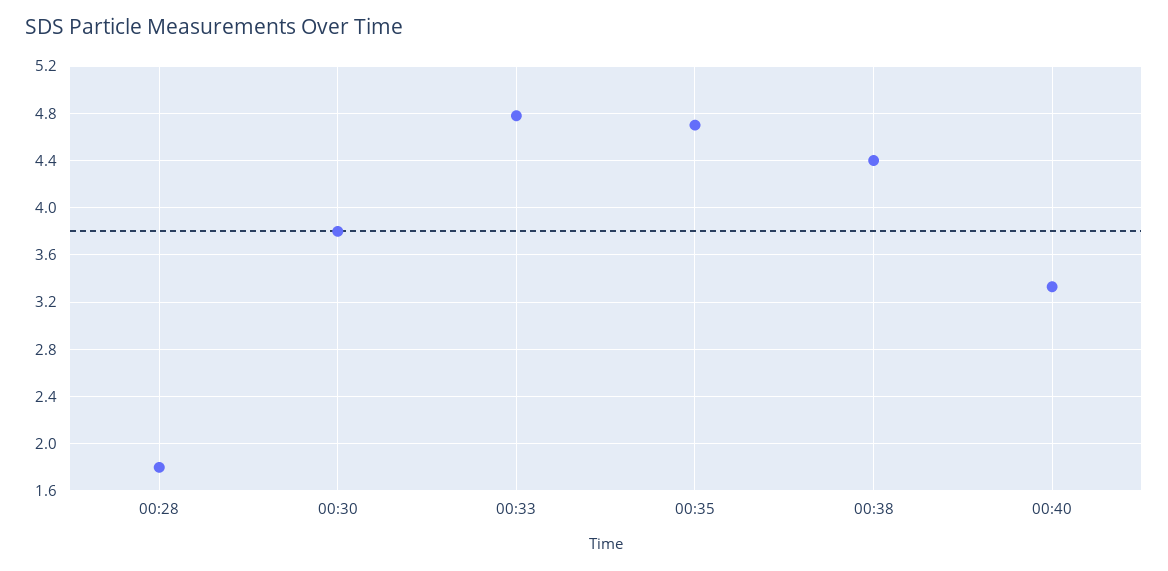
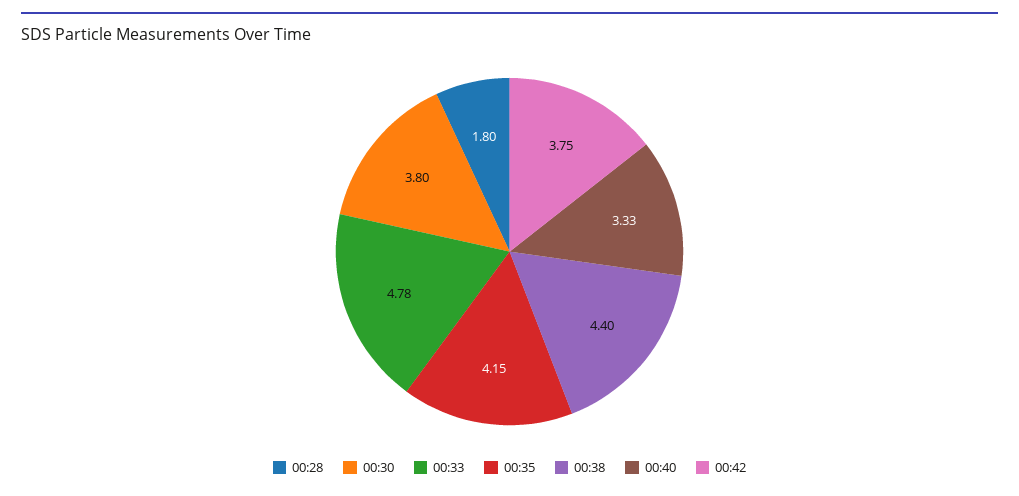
00:35: 4.7 -> 4.15
00:42: none -> 3.75

